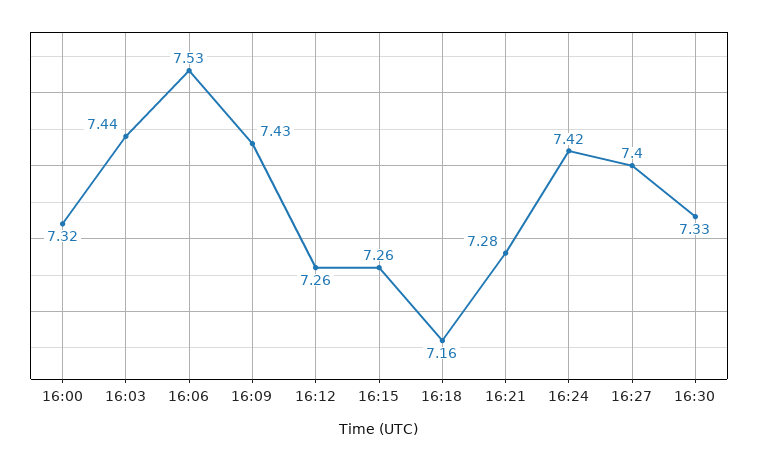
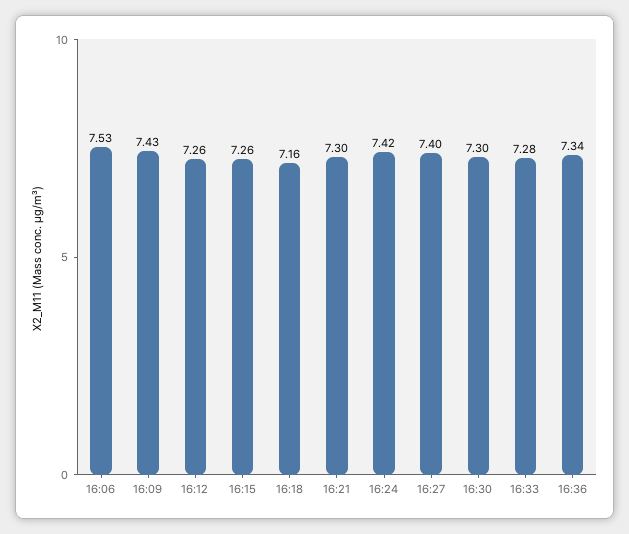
16:00: 7.32 -> none
16:03: 7.44 -> none
16:21: 7.28 -> 7.3
16:30: 7.33 -> 7.3
16:33: none -> 7.28
16:36: none -> 7.34

